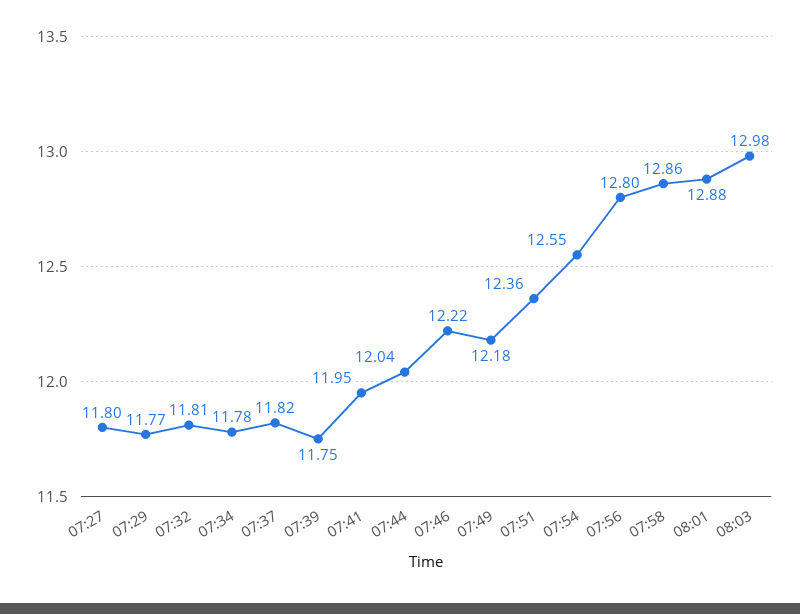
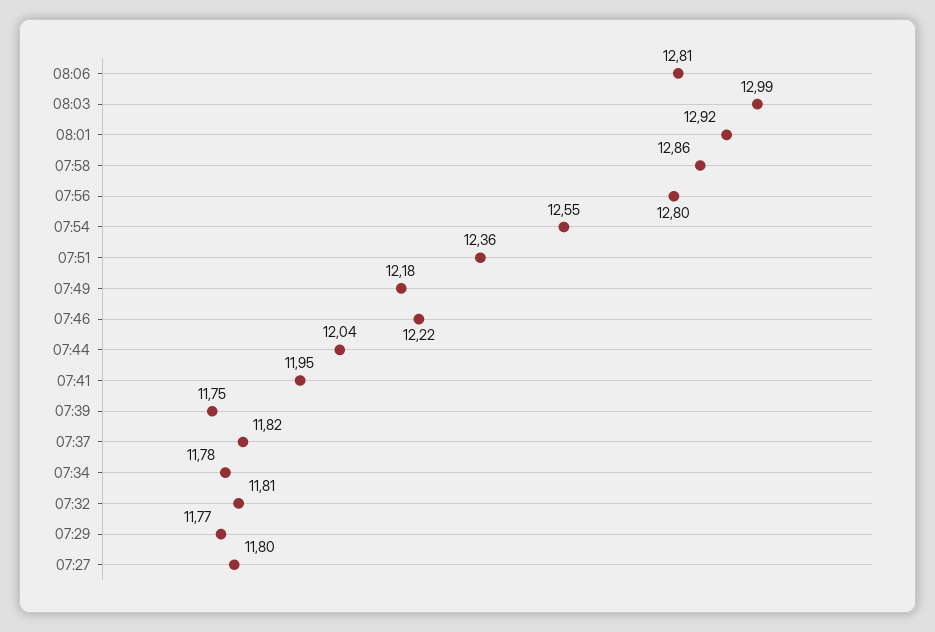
08:01: 12.88 -> 12.92
08:03: 12.98 -> 12.99
08:06: none -> 12.81

